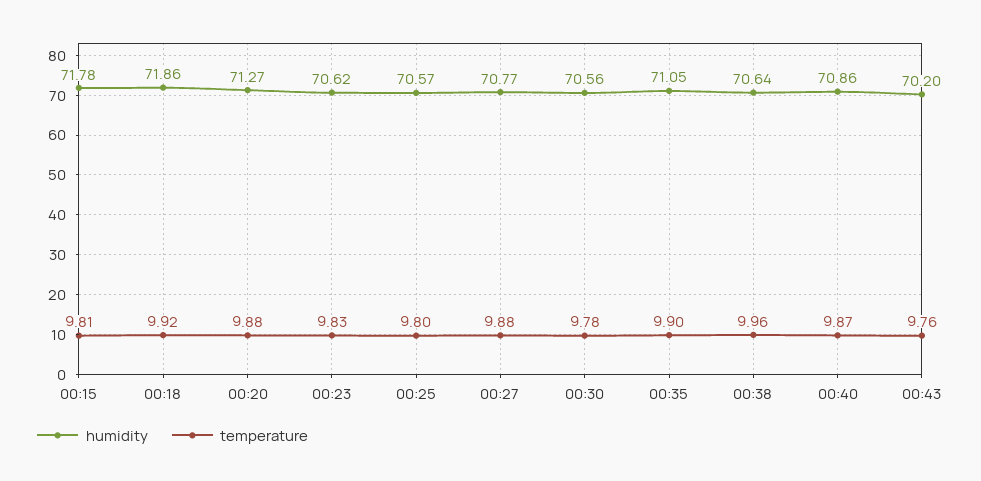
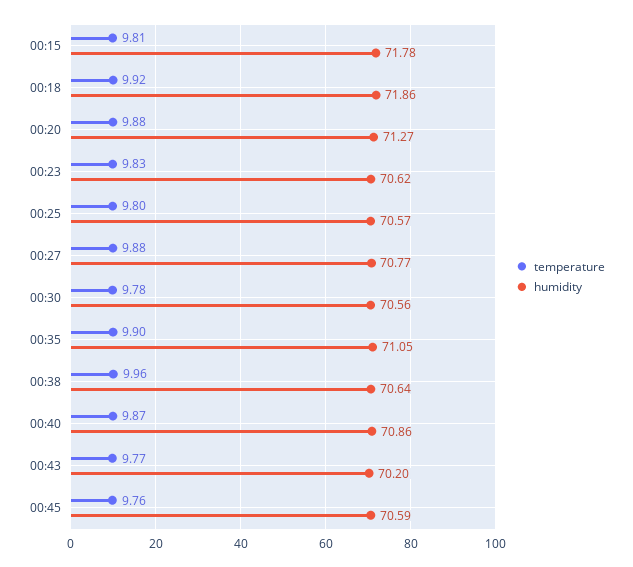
temperature, 00:43: 9.76 -> 9.77
temperature, 00:45: none -> 9.76
humidity, 00:45: none -> 70.59

